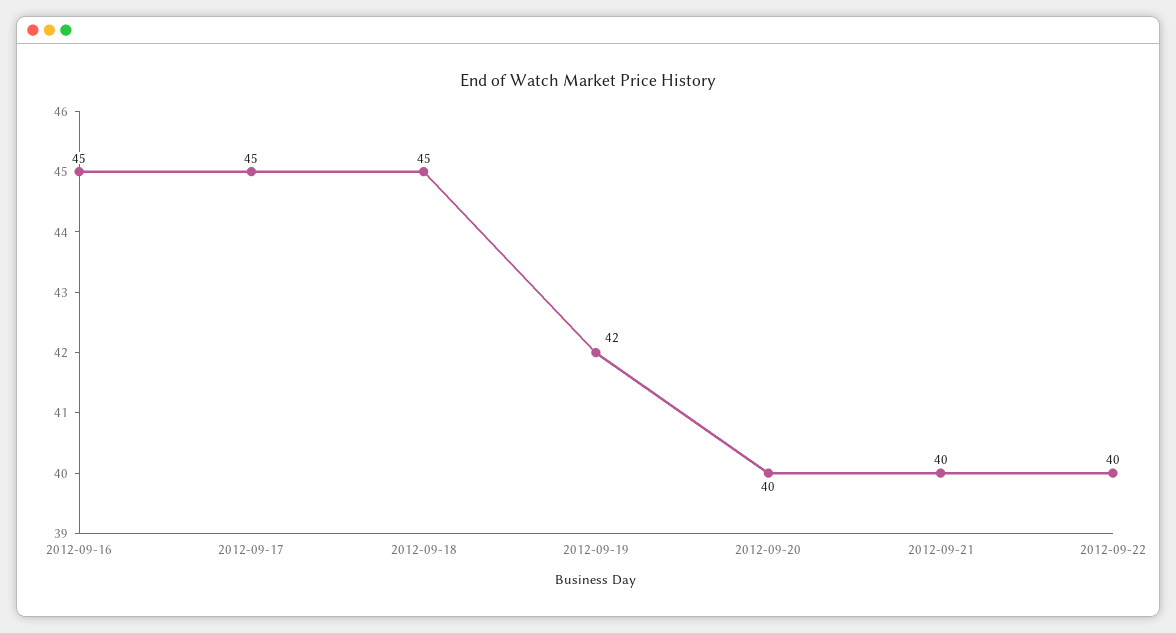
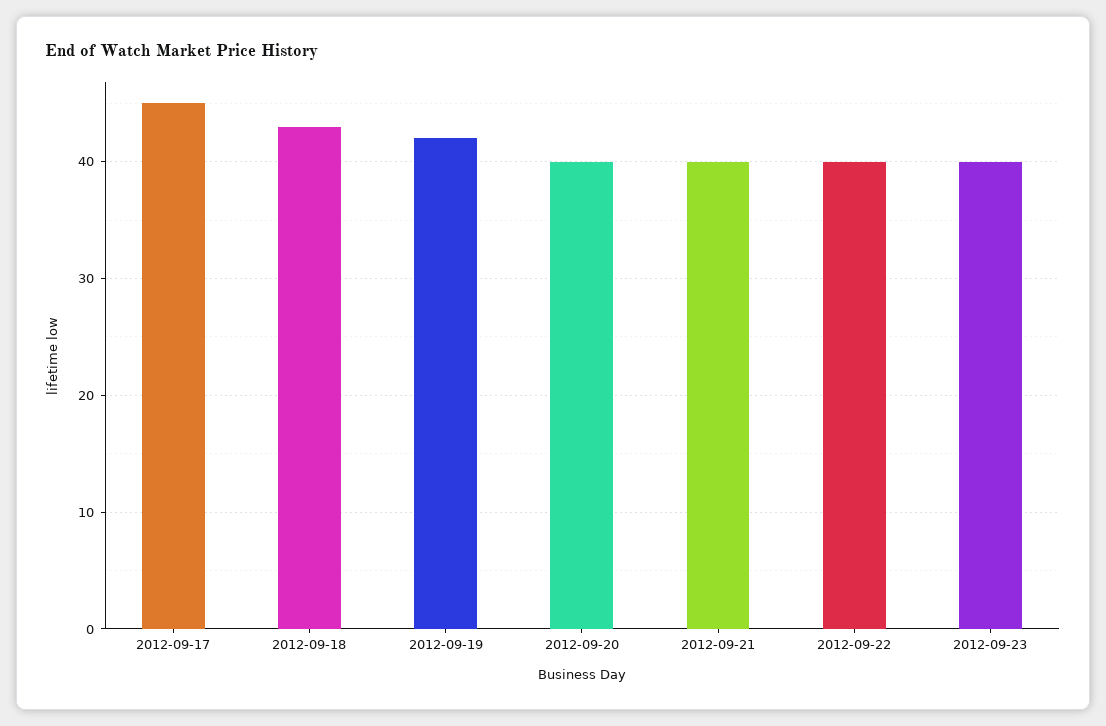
2012-09-16: 45 -> none
2012-09-18: 45 -> 43
2012-09-23: none -> 40

